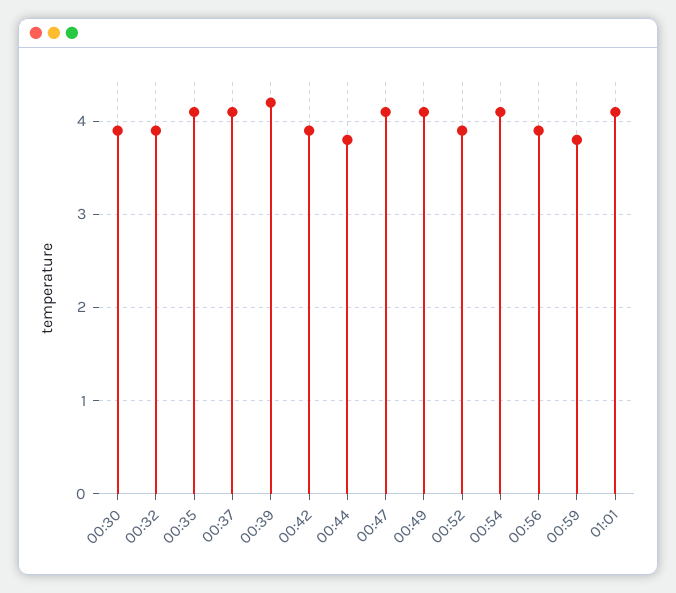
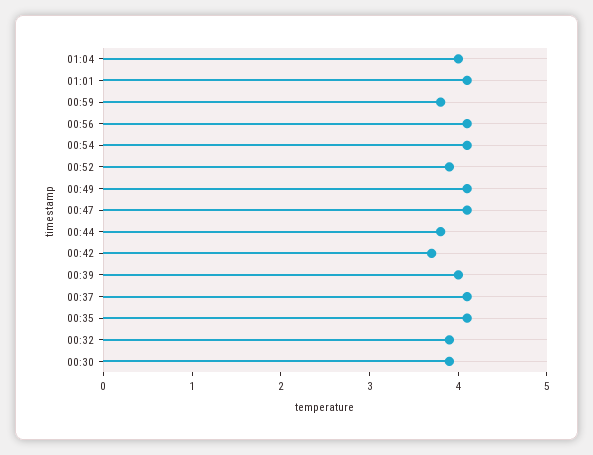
00:39: 4.2 -> 4
00:42: 3.9 -> 3.7
00:56: 3.9 -> 4.1
01:04: none -> 4

